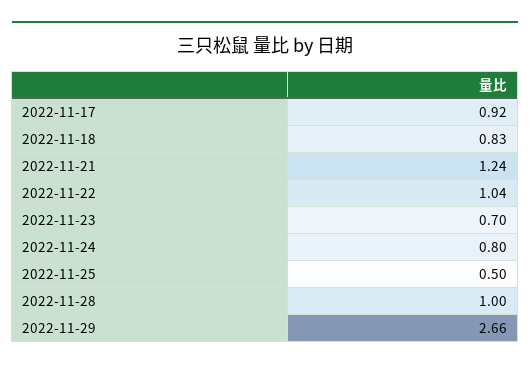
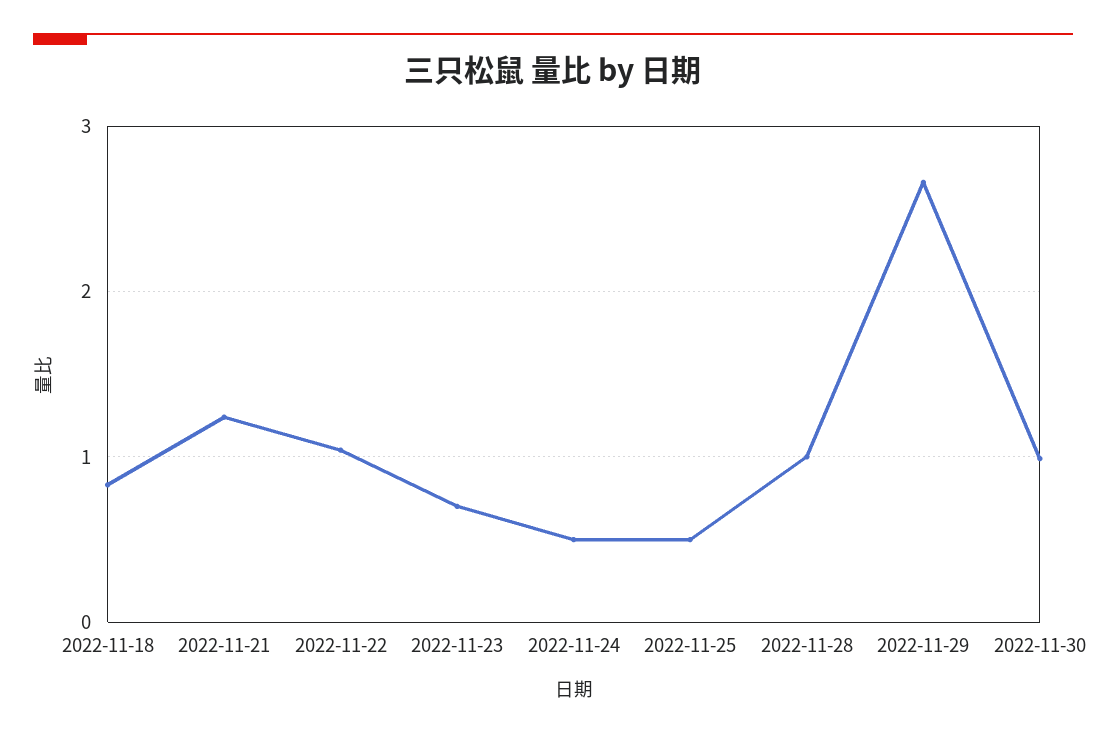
2022-11-17: 0.92 -> none
2022-11-24: 0.8 -> 0.5
2022-11-30: none -> 1

